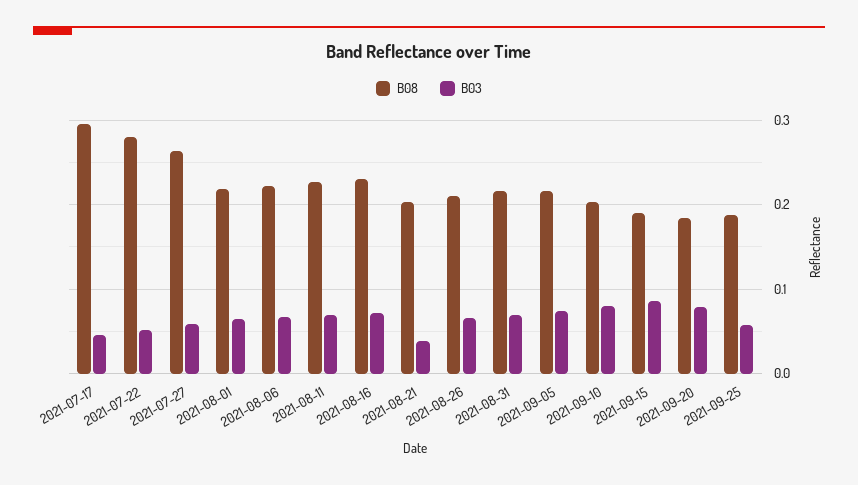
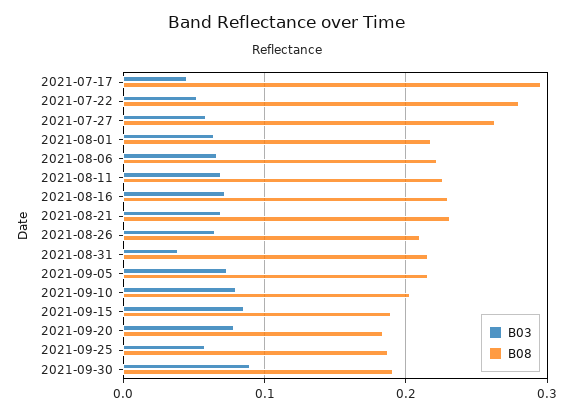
B08, 2021-08-21: 0.2 -> 0.23
B03, 2021-08-21: 0.04 -> 0.07
B03, 2021-08-31: 0.07 -> 0.04
B03, 2021-09-30: none -> 0.09
B08, 2021-09-30: none -> 0.19

